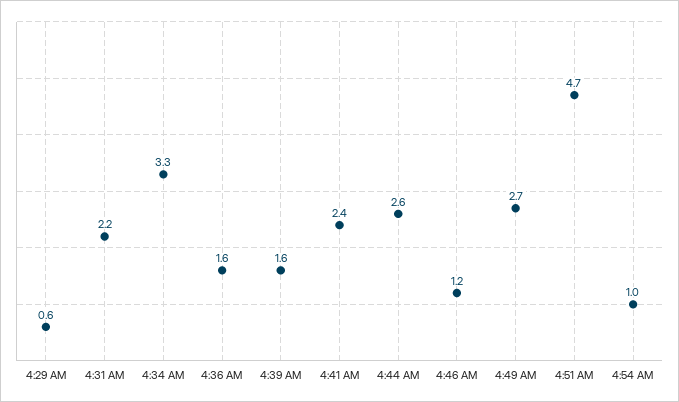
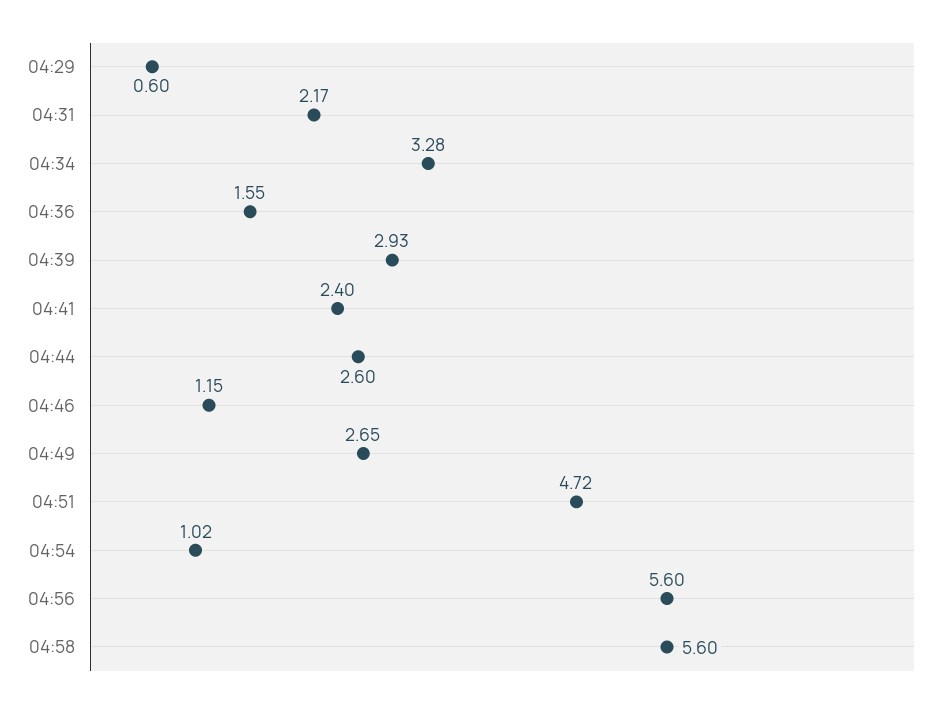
4:39 AM: 1.6 -> 2.93
04:56: none -> 5.6
04:58: none -> 5.6

